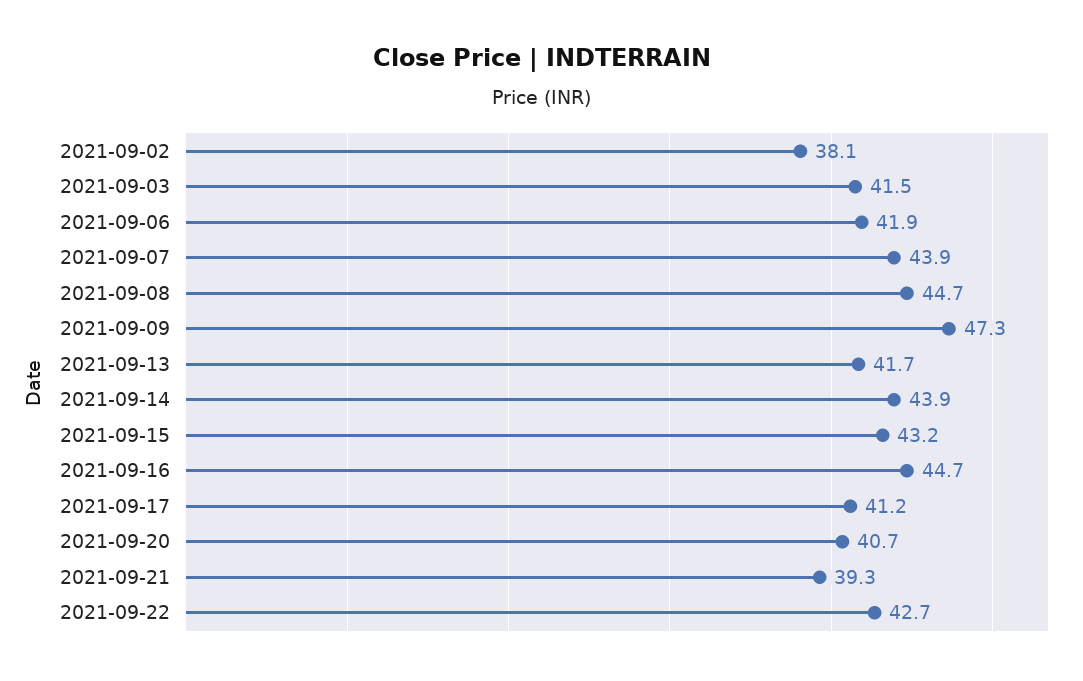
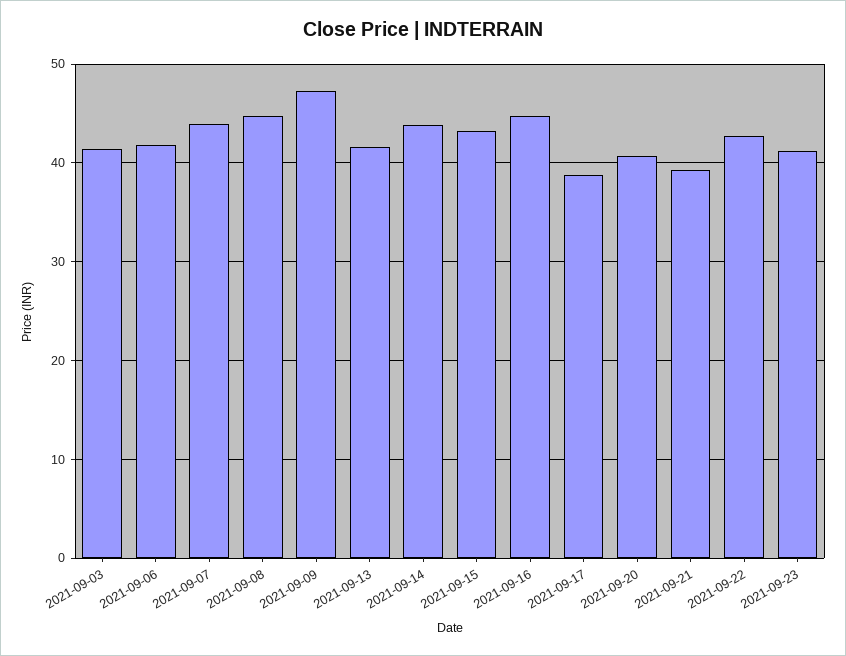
2021-09-02: 38.1 -> none
2021-09-17: 41.2 -> 39
2021-09-23: none -> 41

